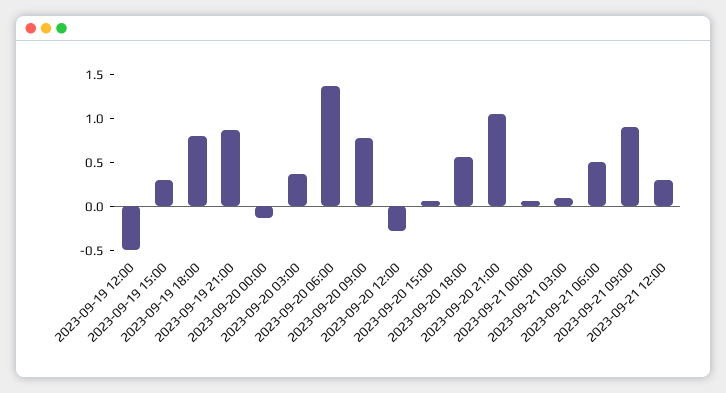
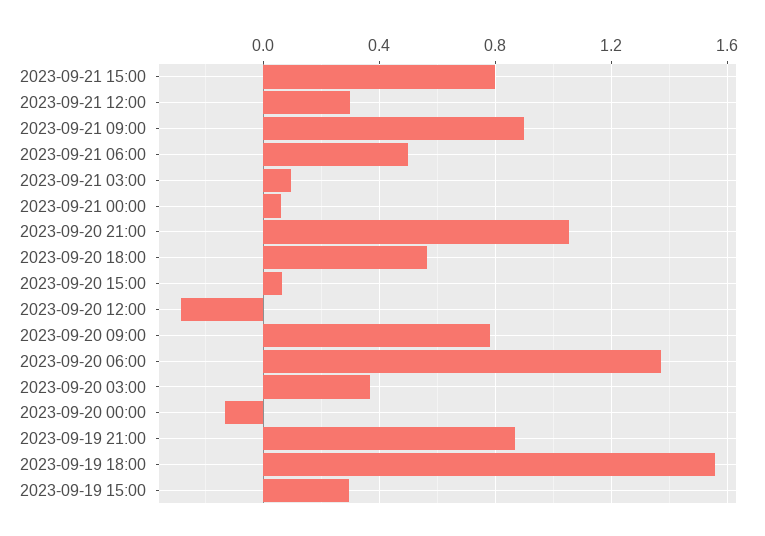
2023-09-19 12:00: -0.5 -> none
2023-09-19 18:00: 0.8 -> 1.55
2023-09-21 15:00: none -> 0.8

